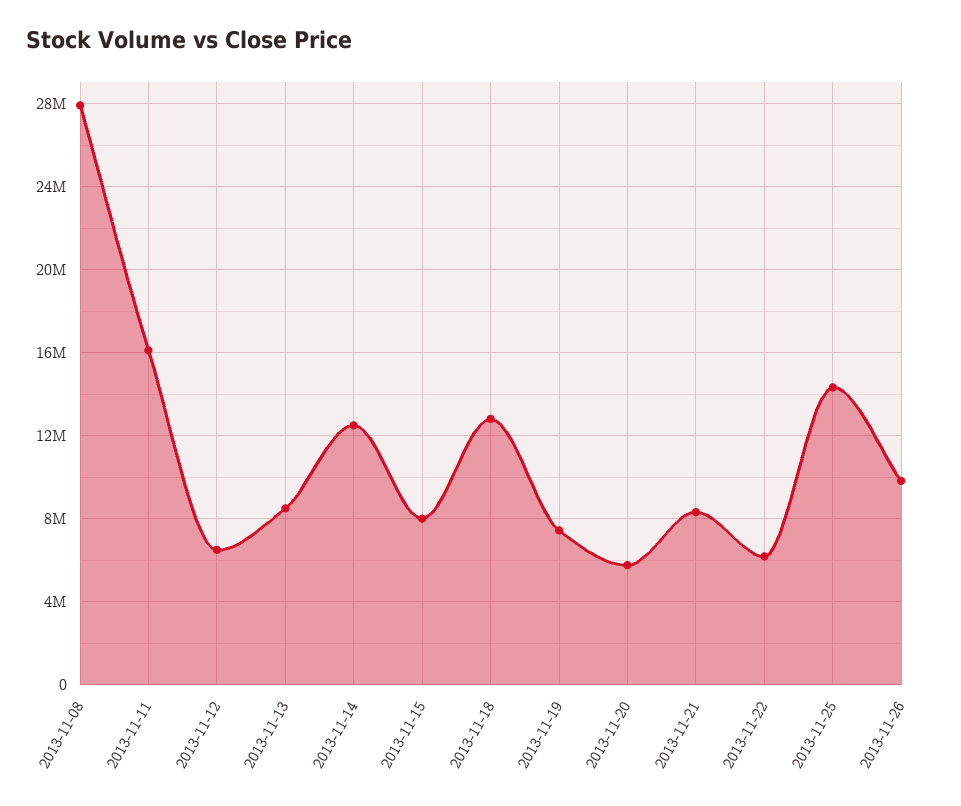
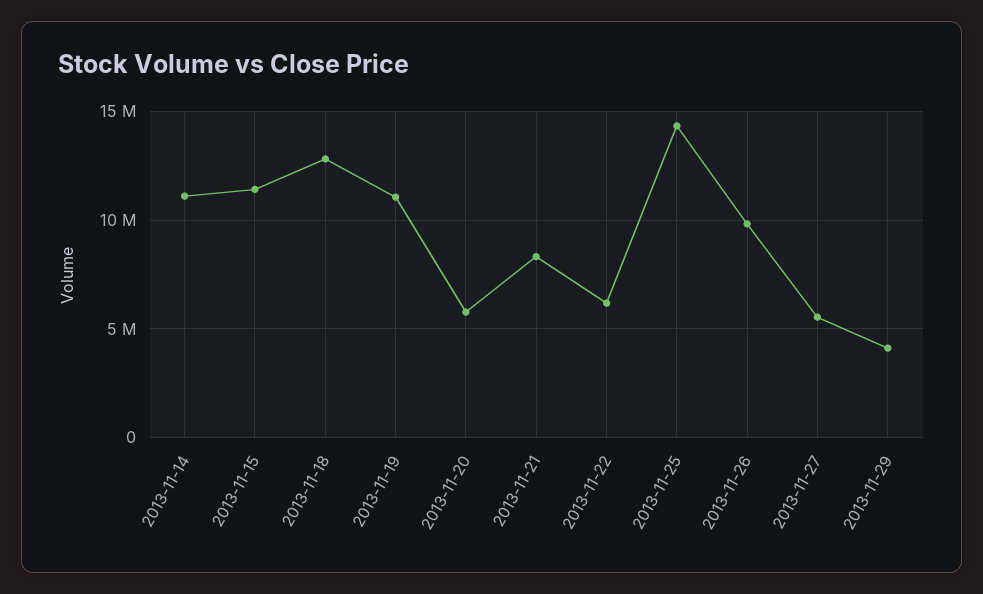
2013-11-08: 28000000 -> none
2013-11-11: 16000000 -> none
2013-11-12: 6500000 -> none
2013-11-13: 8500000 -> none
2013-11-14: 12500000 -> 11000000
2013-11-15: 8000000 -> 11500000
2013-11-19: 7500000 -> 11000000
2013-11-27: none -> 5500000
2013-11-29: none -> 4000000

